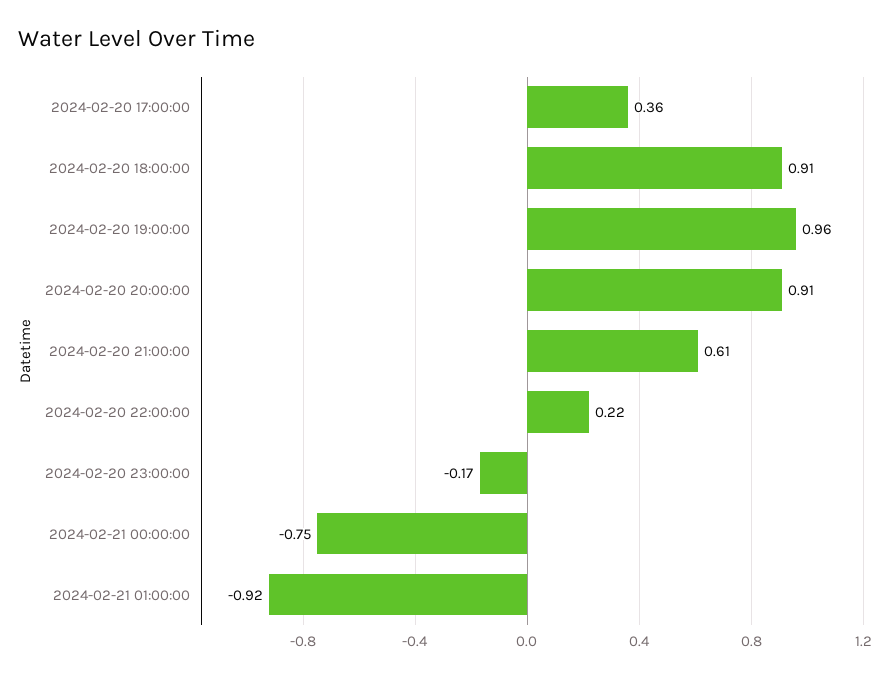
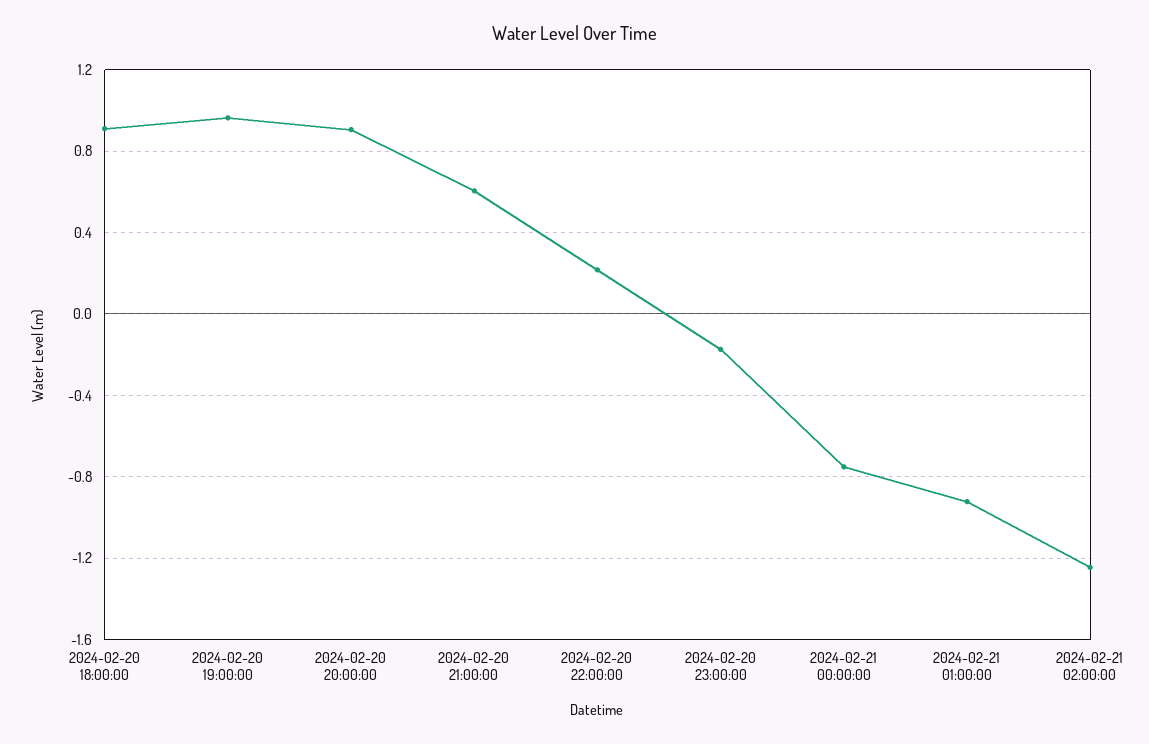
2024-02-20 17:00:00: 0.36 -> none
2024-02-21 02:00:00: none -> -1.25

